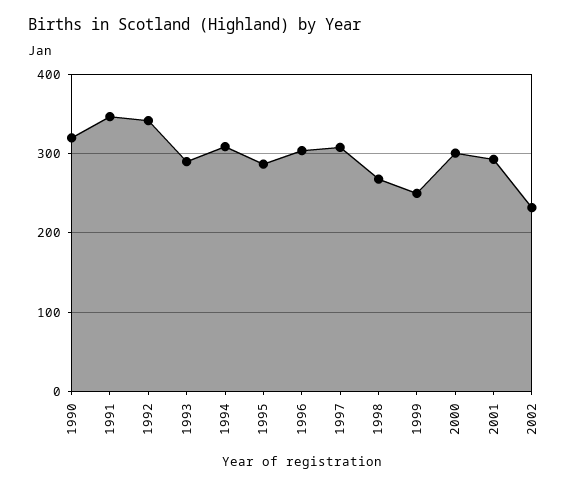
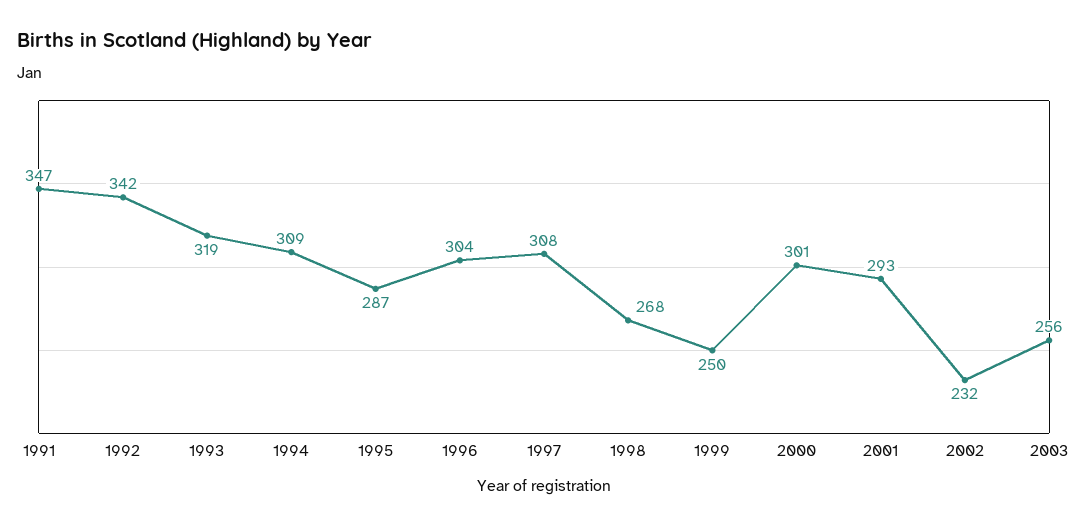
1990: 320 -> none
1993: 290 -> 319
2003: none -> 256

